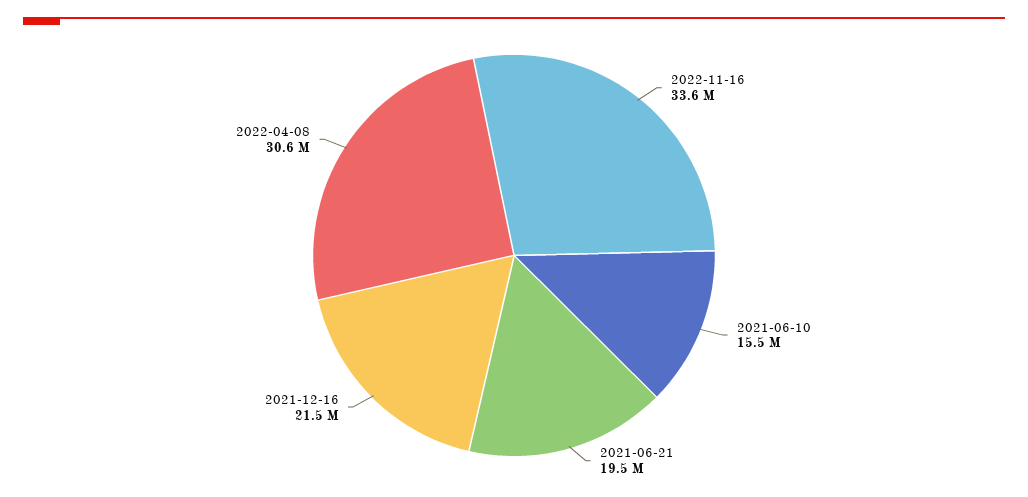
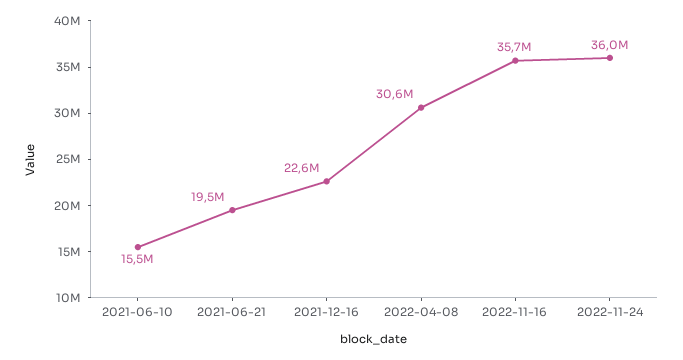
2022-11-16: 33600000 -> 35700000
2021-12-16: 21500000 -> 22600000
2022-11-24: none -> 36000000

